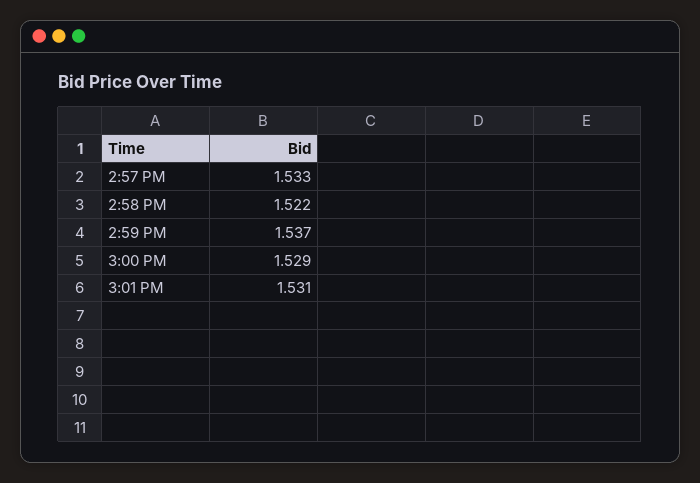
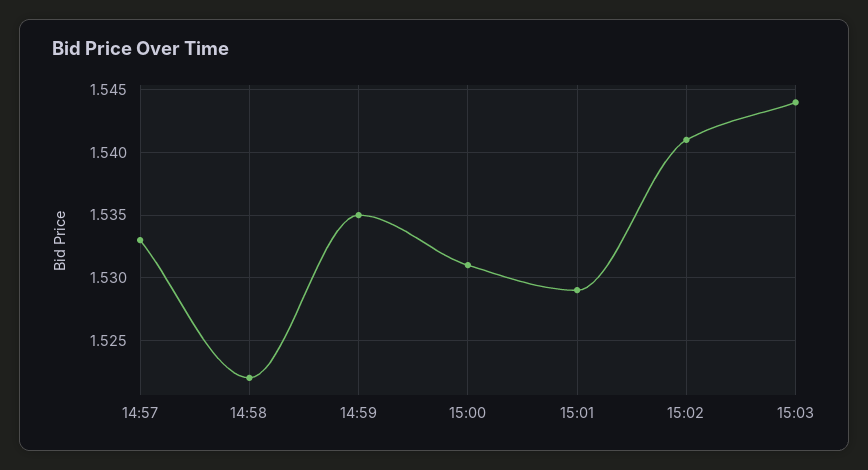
2:59 PM: 1.537 -> 1.535
3:00 PM: 1.529 -> 1.531
3:01 PM: 1.531 -> 1.529
15:02: none -> 1.541
15:03: none -> 1.544

